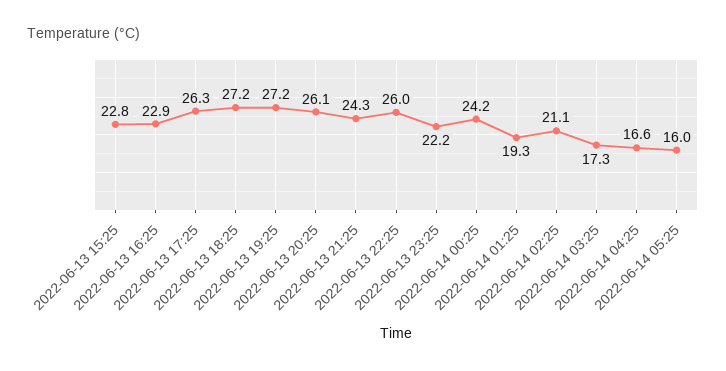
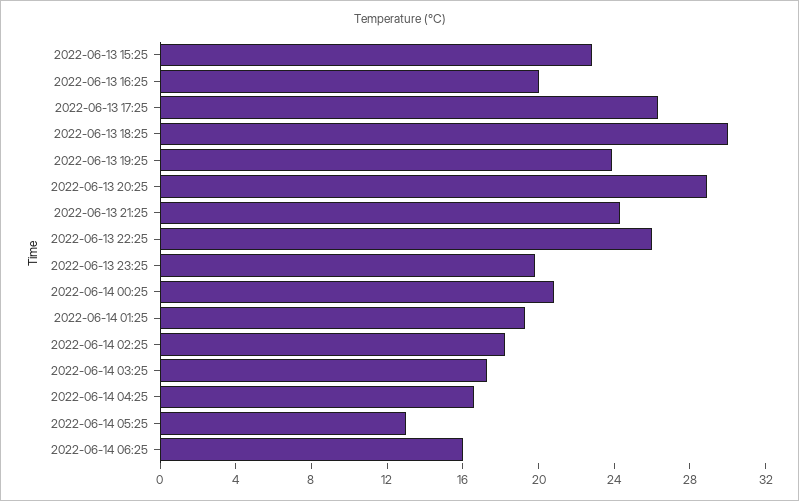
2022-06-13 16:25: 22.9 -> 20
2022-06-13 18:25: 27.2 -> 30
2022-06-13 19:25: 27.2 -> 24
2022-06-13 20:25: 26.1 -> 29
2022-06-13 23:25: 22.2 -> 20
2022-06-14 00:25: 24.2 -> 21
2022-06-14 02:25: 21.1 -> 18
2022-06-14 05:25: 16 -> 13
2022-06-14 06:25: none -> 16

